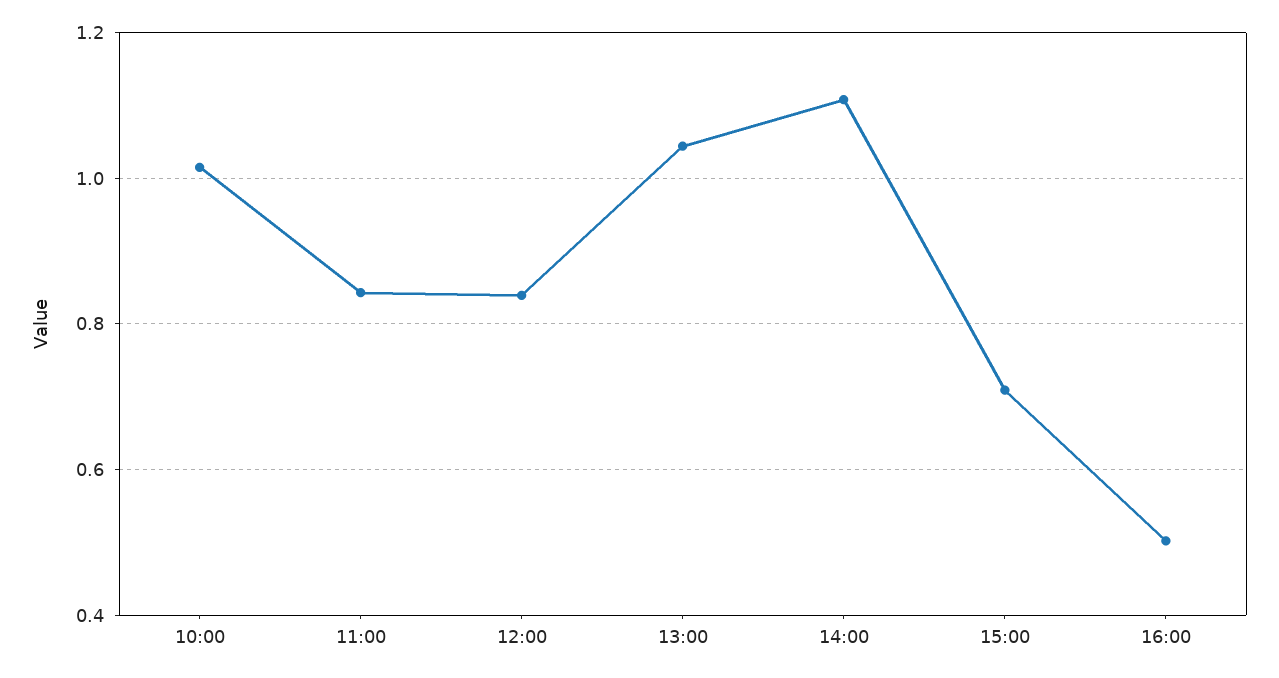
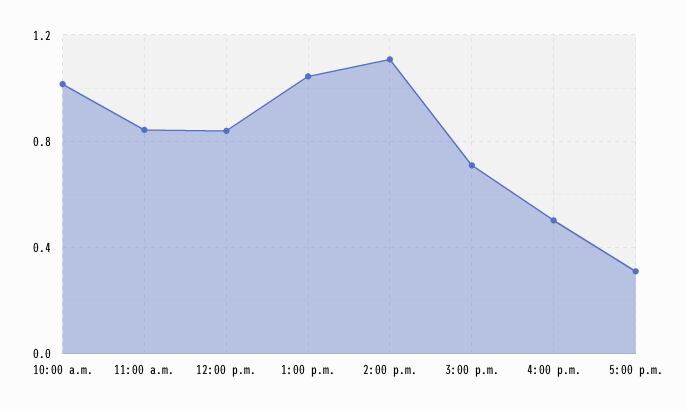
5:00 p.m.: none -> 0.3

